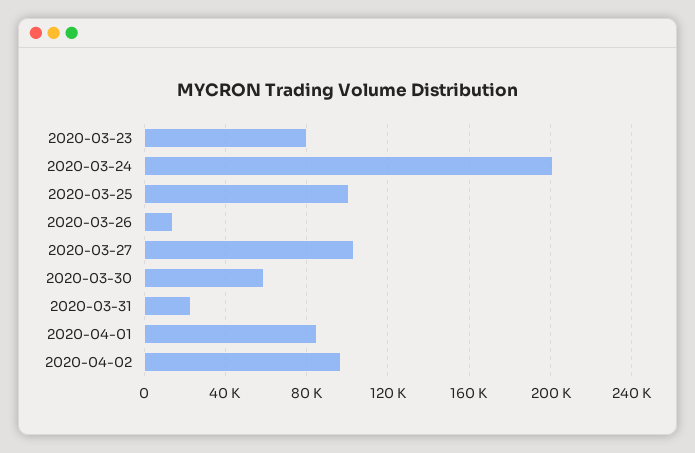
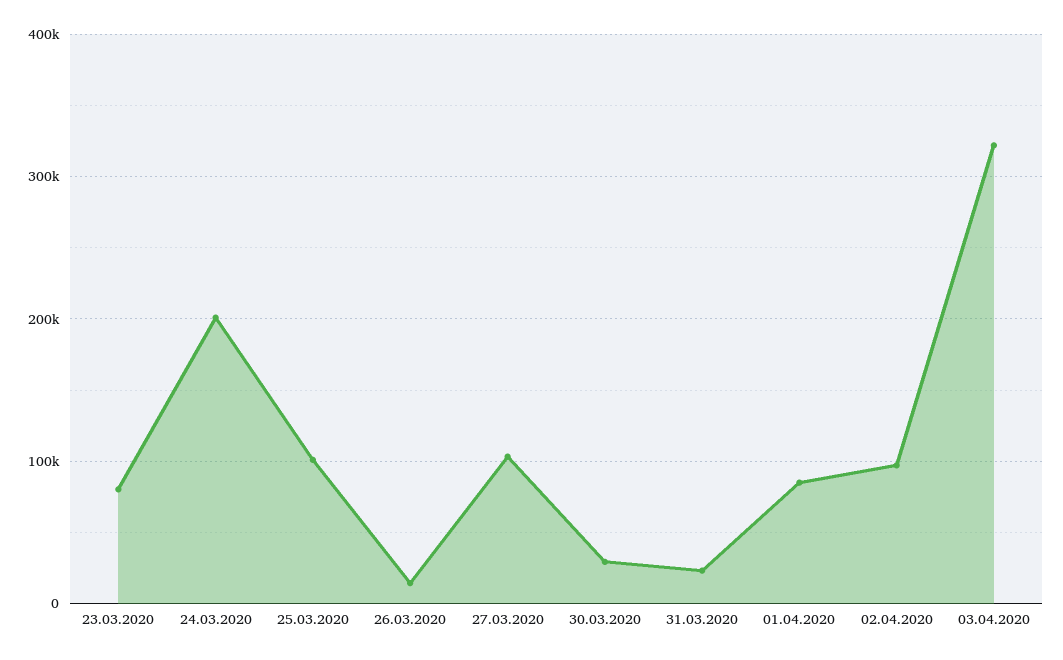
2020-03-30: 60000 -> 30000
03.04.2020: none -> 320000

